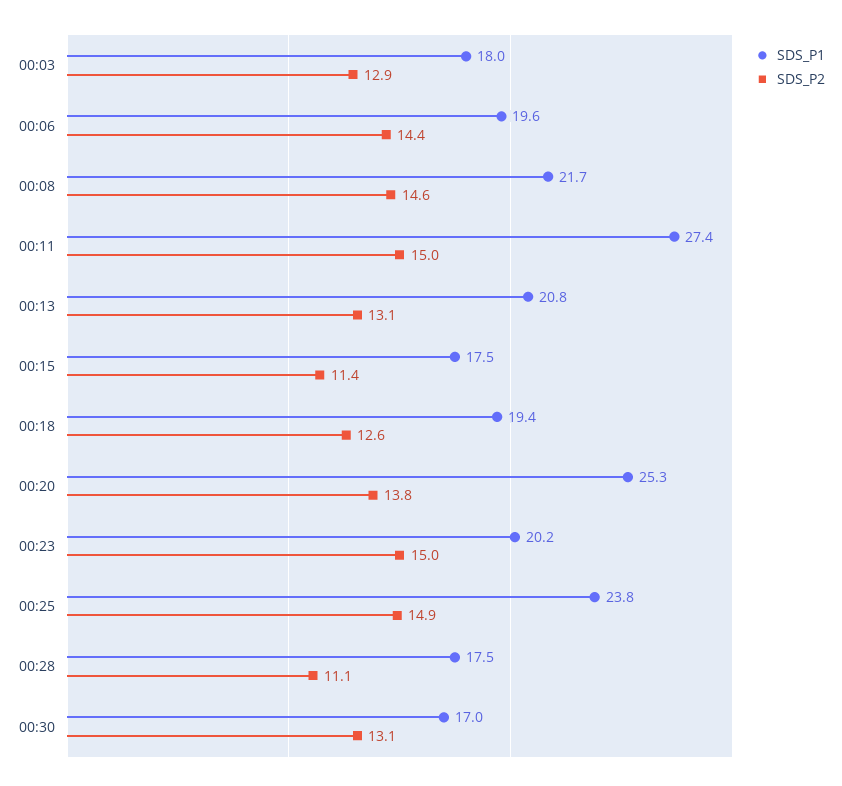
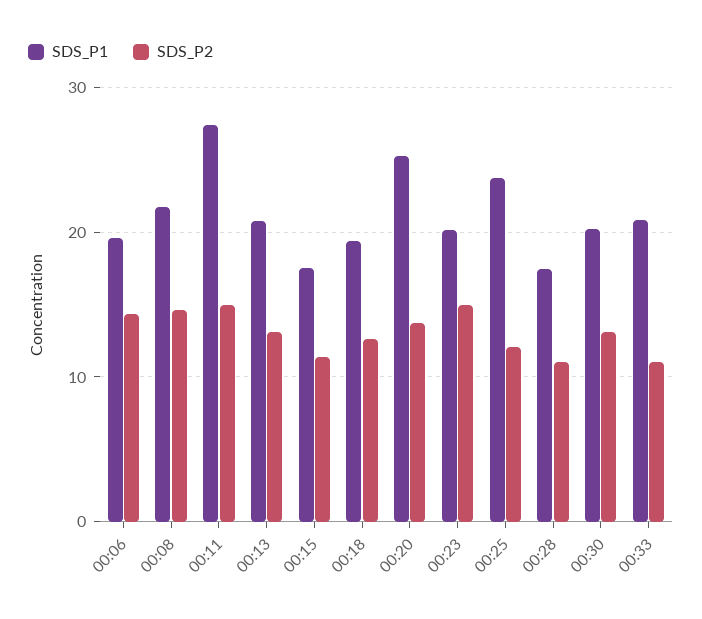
SDS_P1, 00:03: 18 -> none
SDS_P2, 00:03: 12.9 -> none
SDS_P2, 00:25: 14.9 -> 12
SDS_P1, 00:30: 17 -> 20
SDS_P1, 00:33: none -> 21
SDS_P2, 00:33: none -> 11

